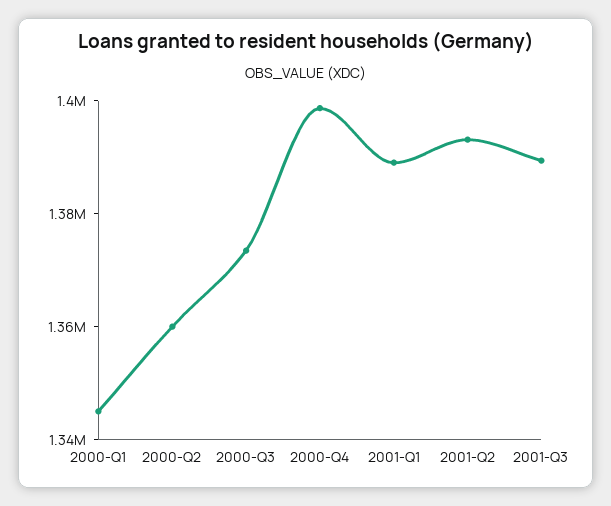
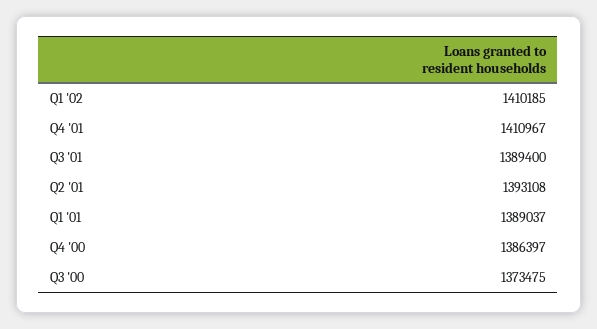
2000-Q1: 1345000 -> none
2000-Q2: 1360000 -> none
2000-Q4: 1400000 -> 1386397
Q1 '02: none -> 1410185
Q4 '01: none -> 1410967

